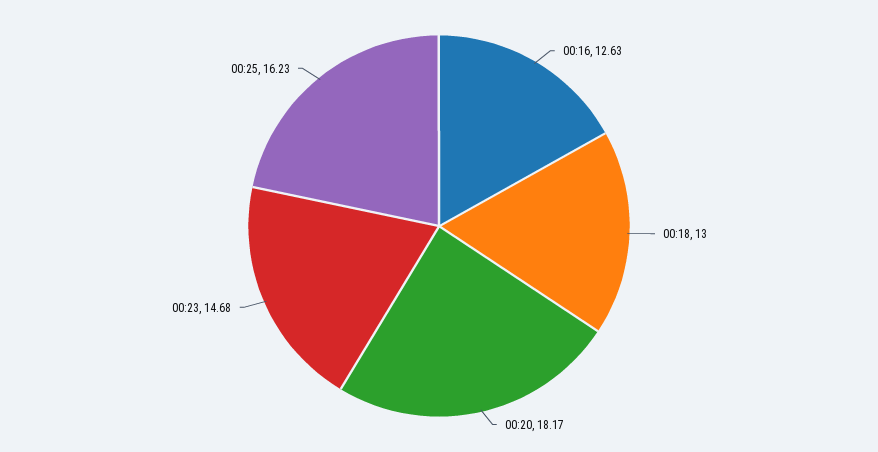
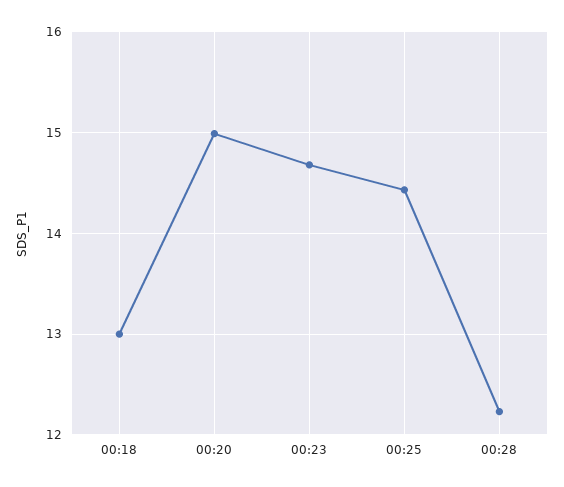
00:16: 12.63 -> none
00:20: 18.17 -> 15
00:25: 16.23 -> 14.4
00:28: none -> 12.2

